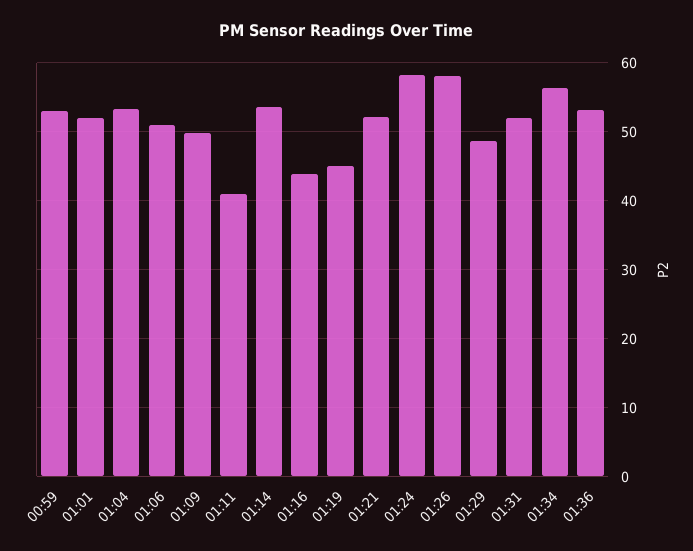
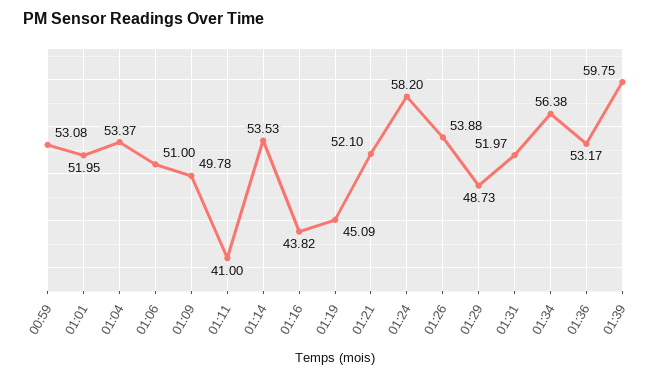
01:26: 58 -> 53.88
01:39: none -> 59.75

